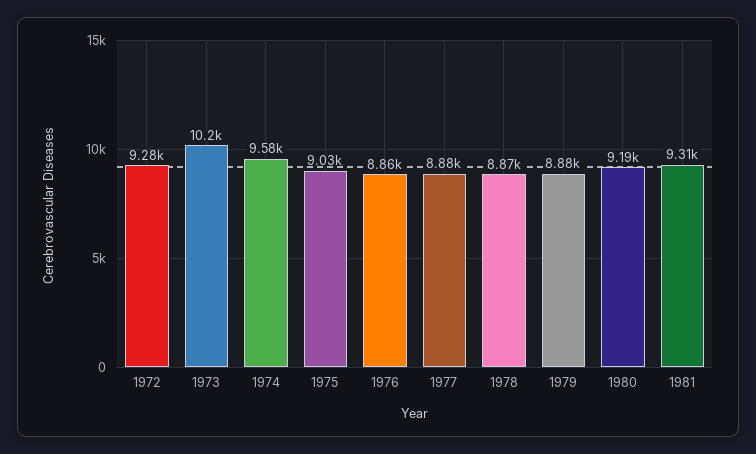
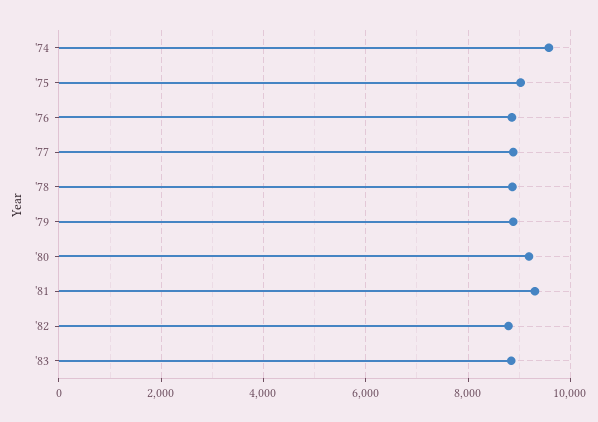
1972: 9280 -> none
1973: 10200 -> none
'82: none -> 8800
'83: none -> 8800

